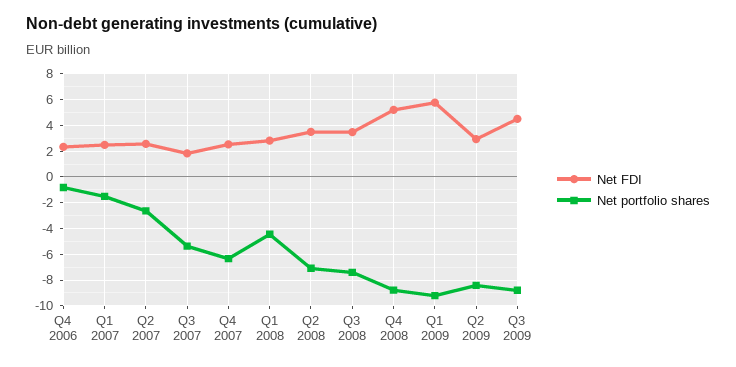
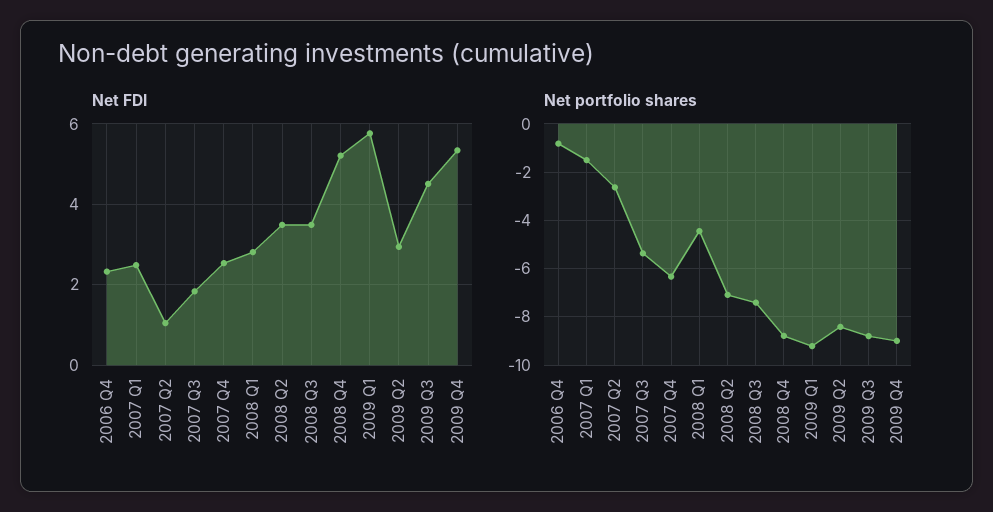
Net FDI, Q2 2007: 2.5 -> 1
Net FDI, 2009 Q4: none -> 5.4
Net portfolio shares, 2009 Q4: none -> -9

